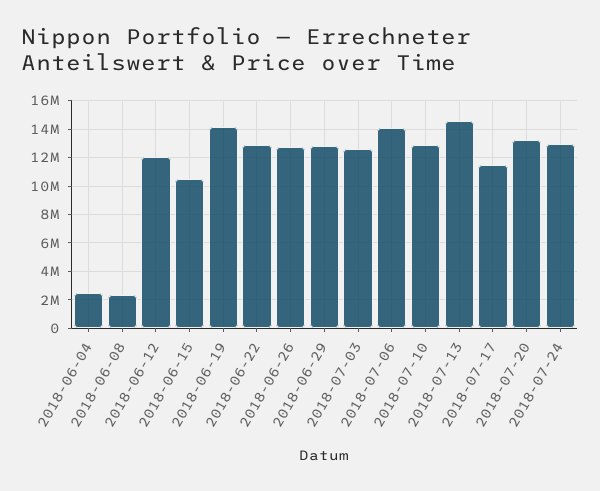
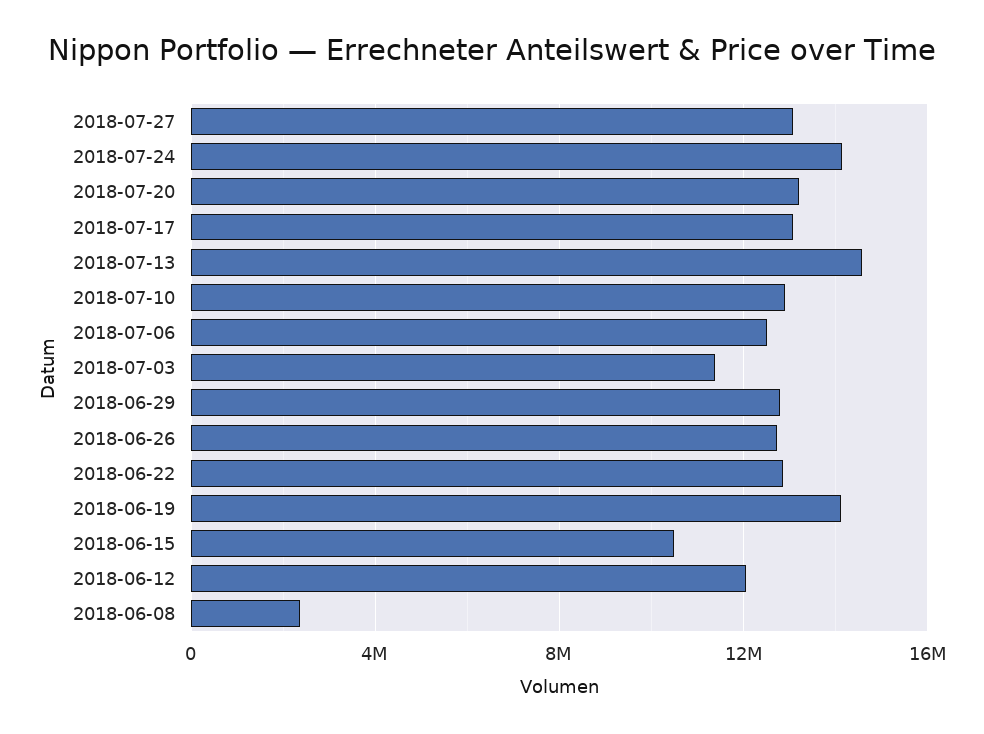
2018-06-04: 2500000 -> none
2018-07-03: 12500000 -> 11500000
2018-07-06: 14000000 -> 12500000
2018-07-17: 11500000 -> 13000000
2018-07-24: 13000000 -> 14000000
2018-07-27: none -> 13000000

